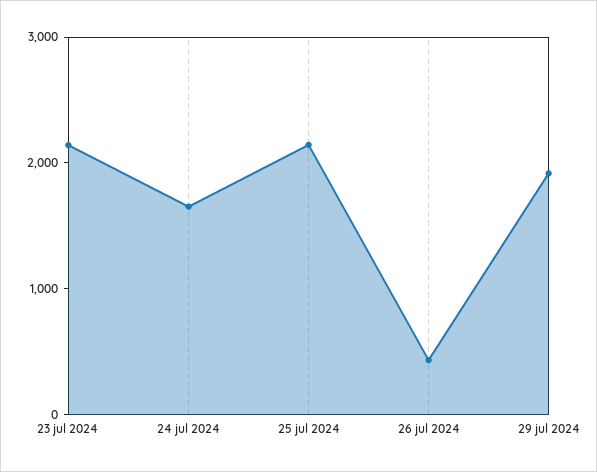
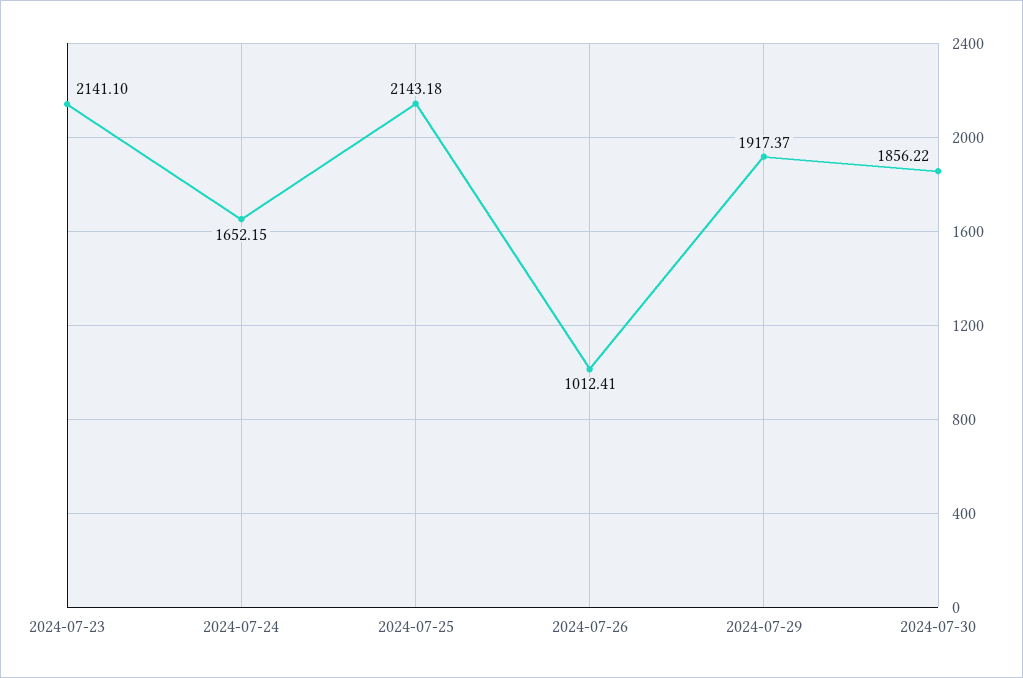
26 jul 2024: 400 -> 1012.41
2024-07-30: none -> 1856.22

